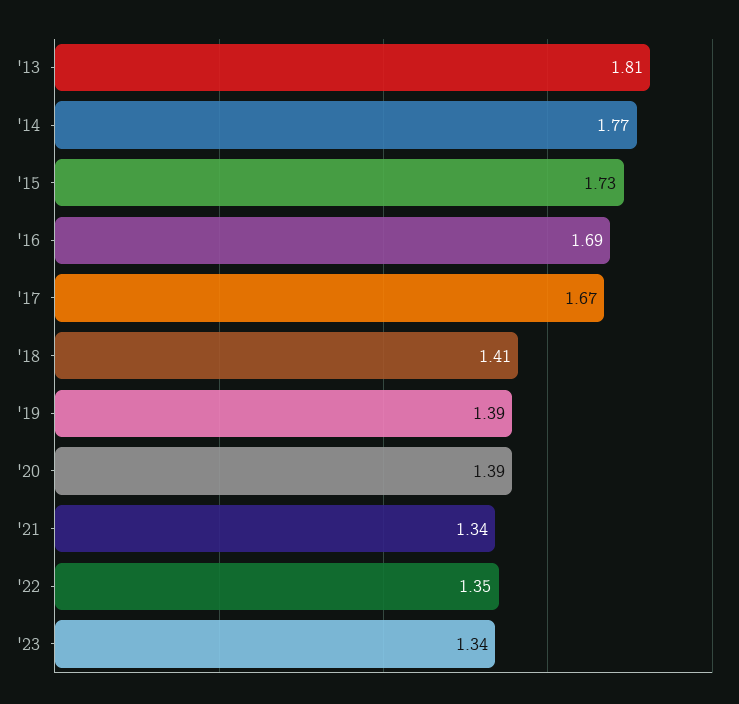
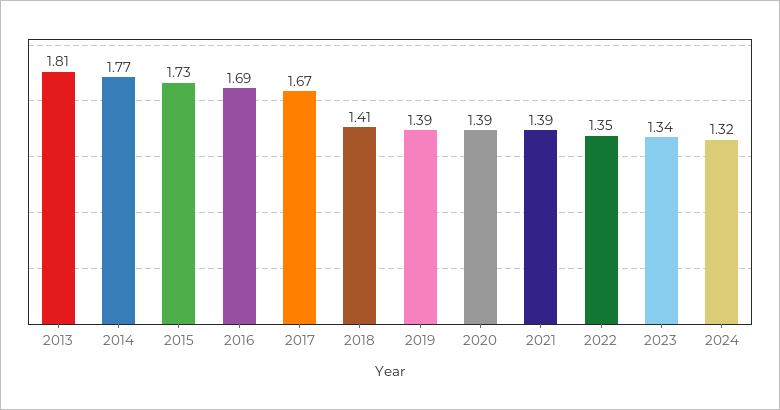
'21: 1.34 -> 1.39
2024: none -> 1.32

